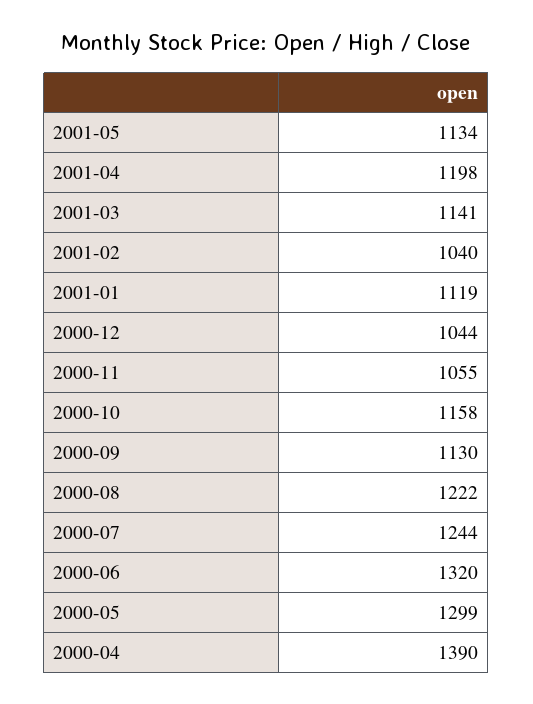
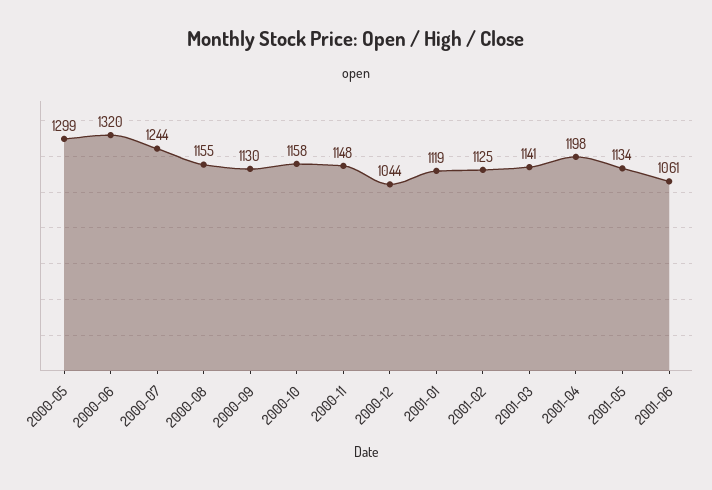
2001-02: 1040 -> 1125
2000-11: 1055 -> 1148
2000-08: 1222 -> 1155
2000-04: 1390 -> none
2001-06: none -> 1061

